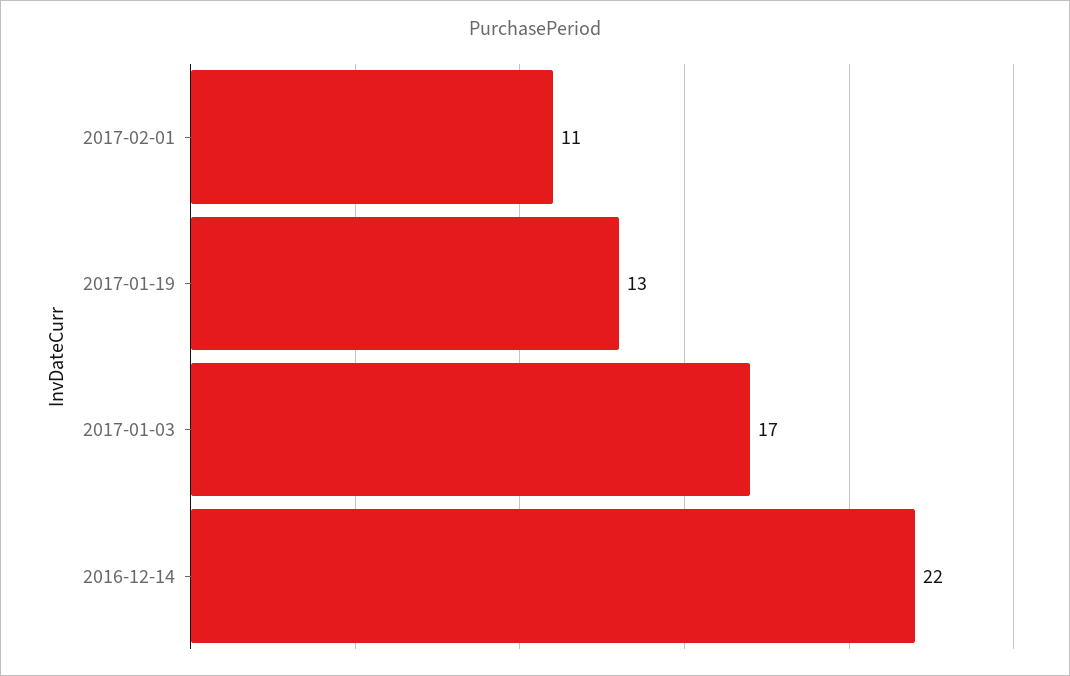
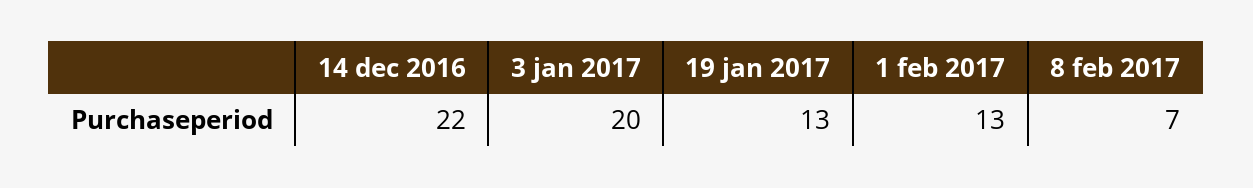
2017-02-01: 11 -> 13
2017-01-03: 17 -> 20
8 feb 2017: none -> 7

